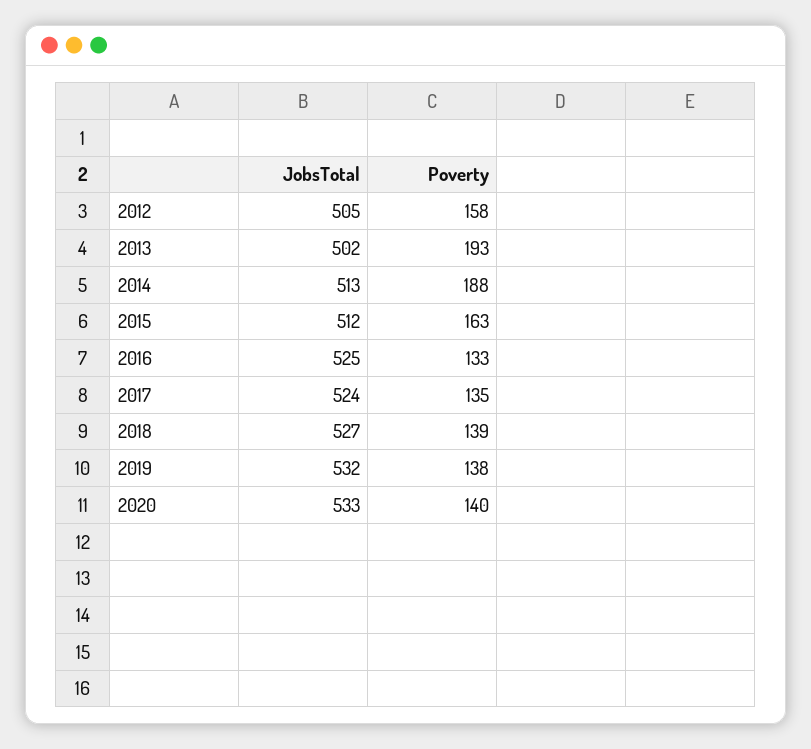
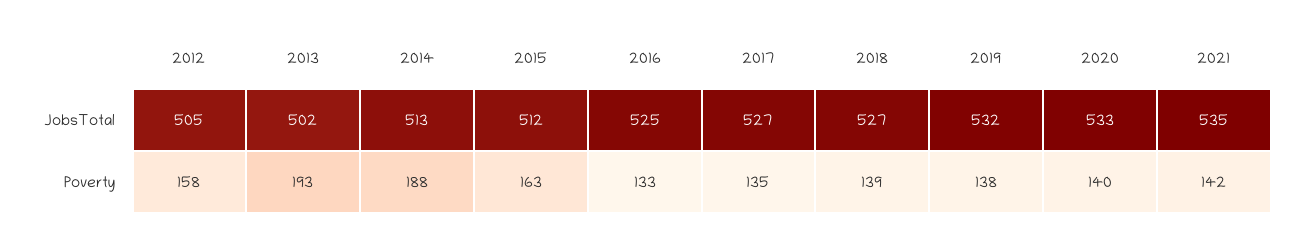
JobsTotal, 2017: 524 -> 527
JobsTotal, 2021: none -> 535
Poverty, 2021: none -> 142

